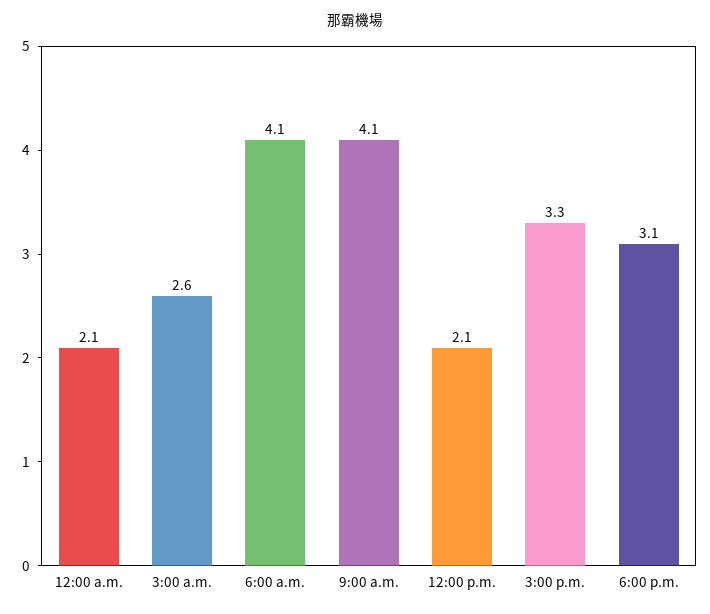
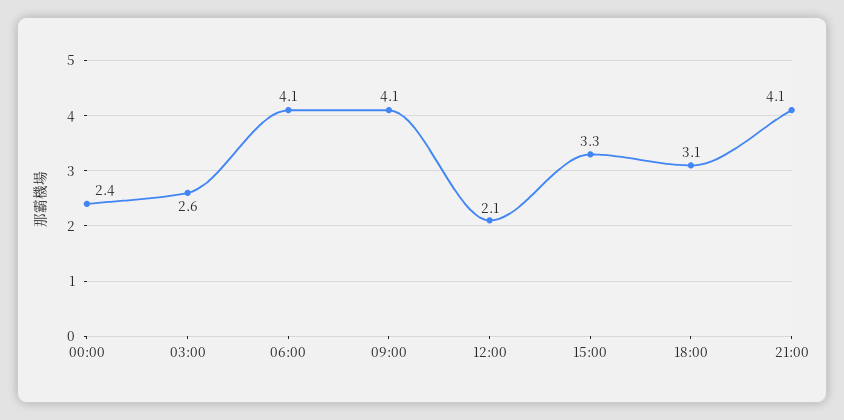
12:00 a.m.: 2.1 -> 2.4
21:00: none -> 4.1

